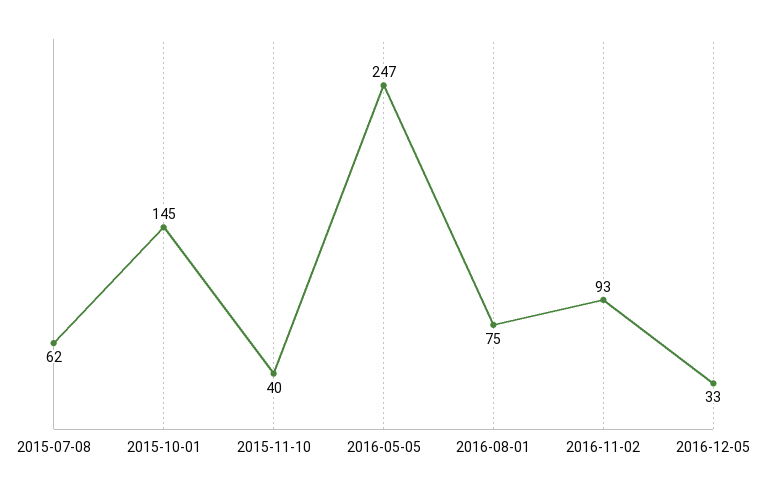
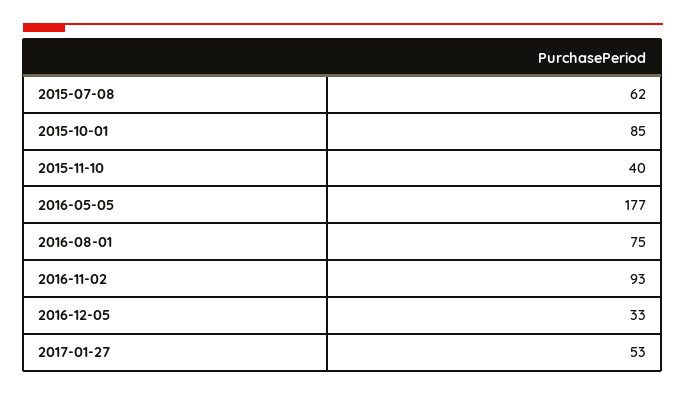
2015-10-01: 145 -> 85
2016-05-05: 247 -> 177
2017-01-27: none -> 53

